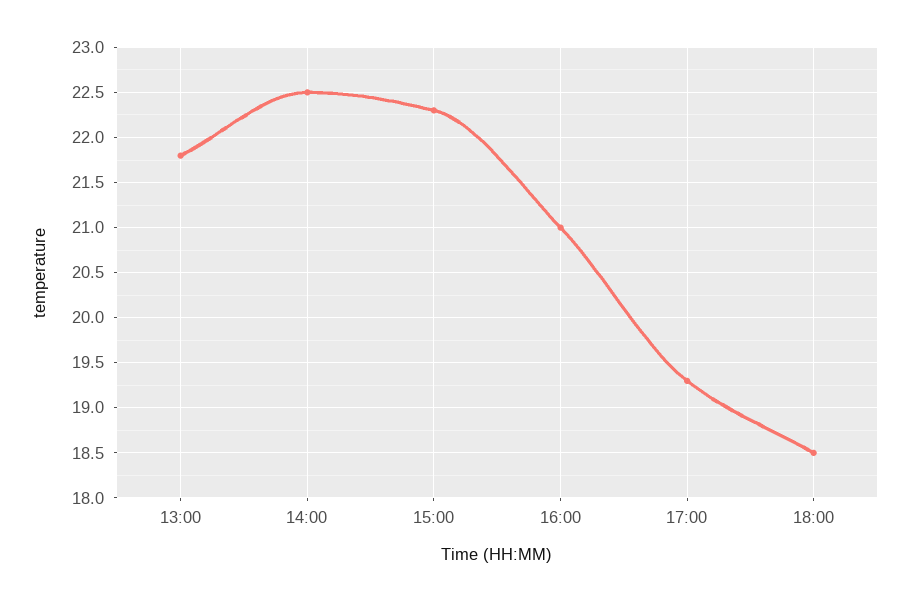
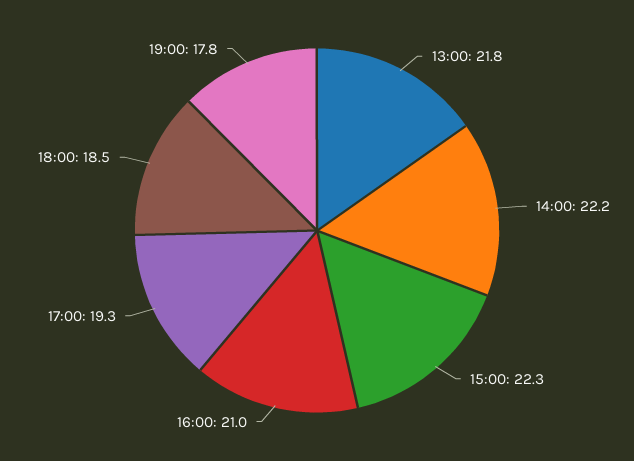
14:00: 22.5 -> 22.2
19:00: none -> 17.8

